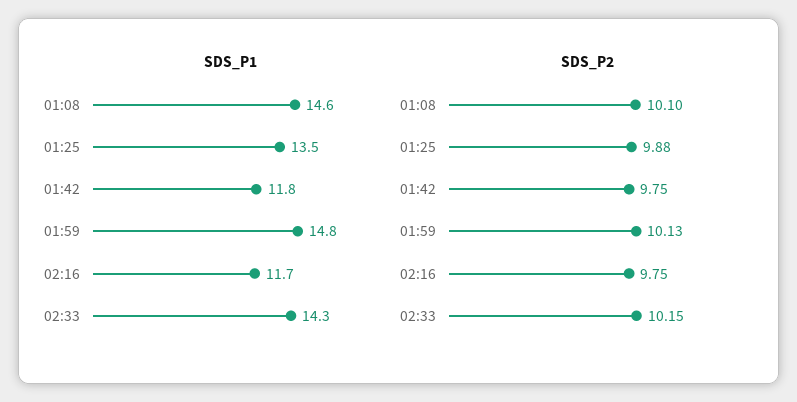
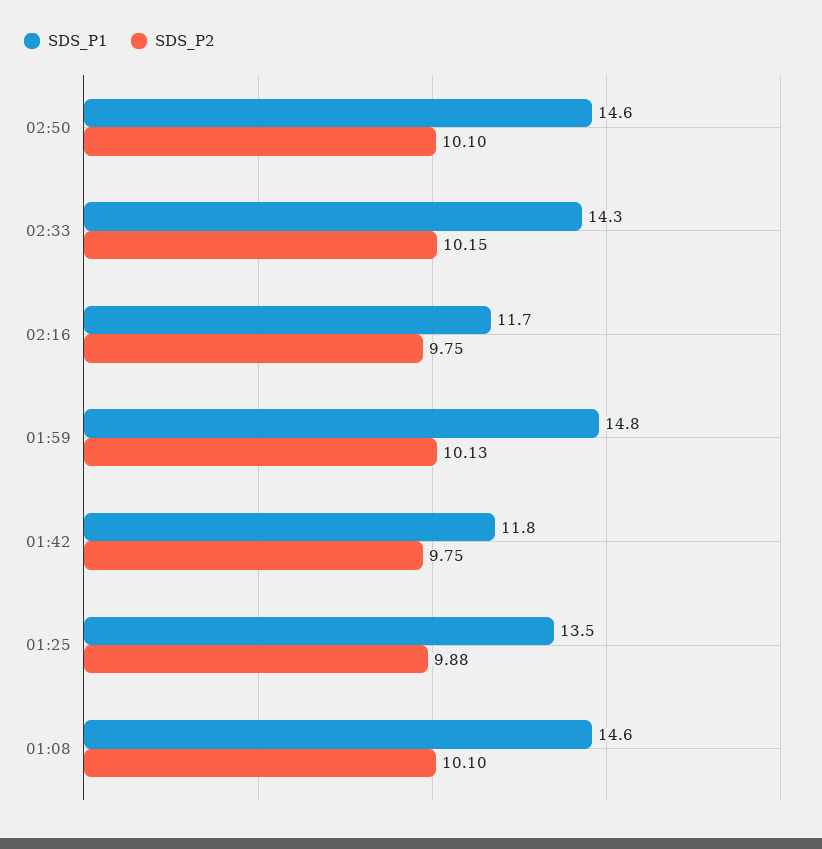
SDS_P1, 02:50: none -> 14.6
SDS_P2, 02:50: none -> 10.1

